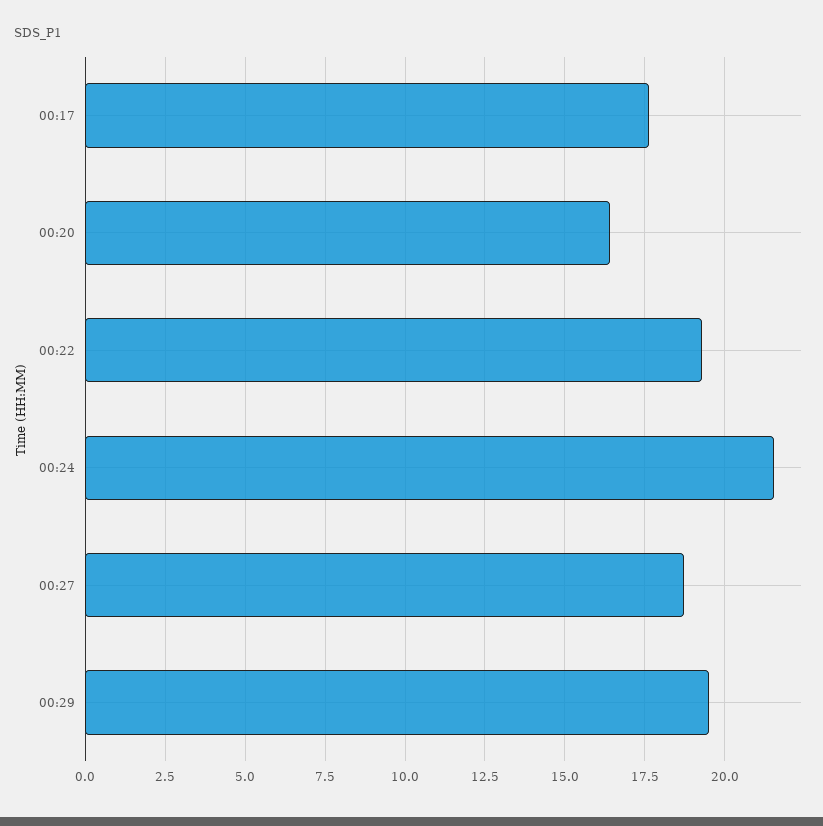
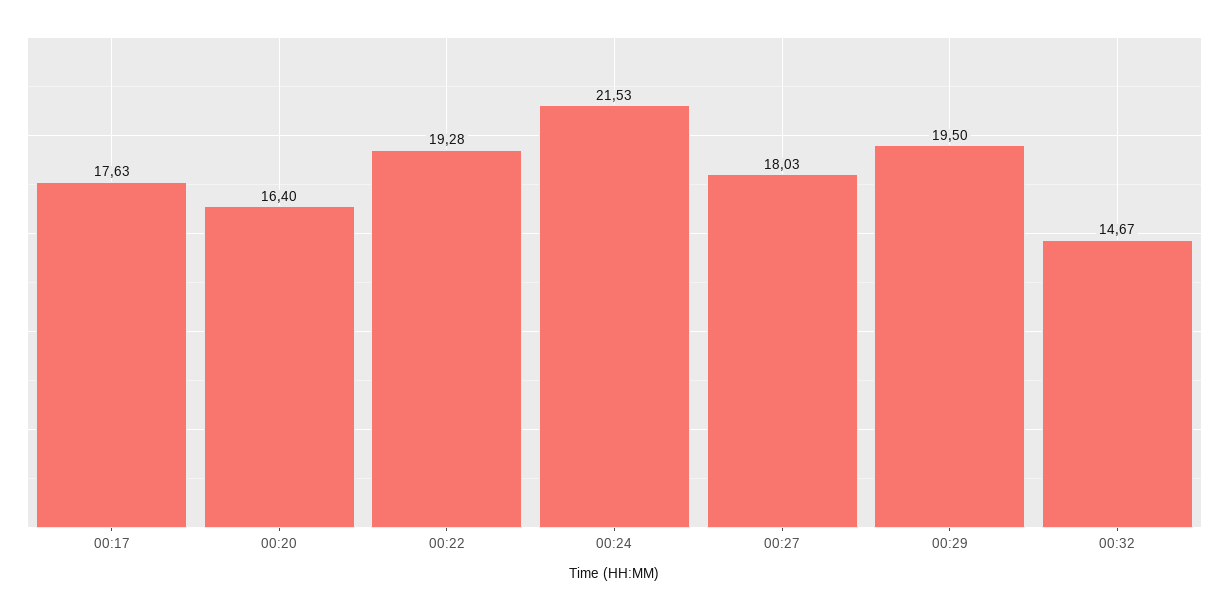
00:27: 18.75 -> 18.03
00:32: none -> 14.67

